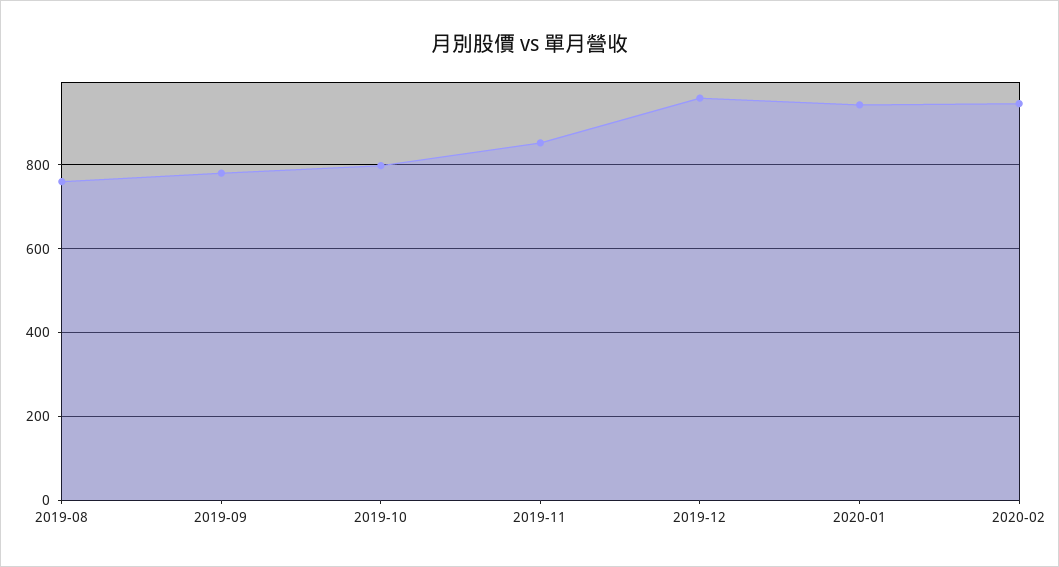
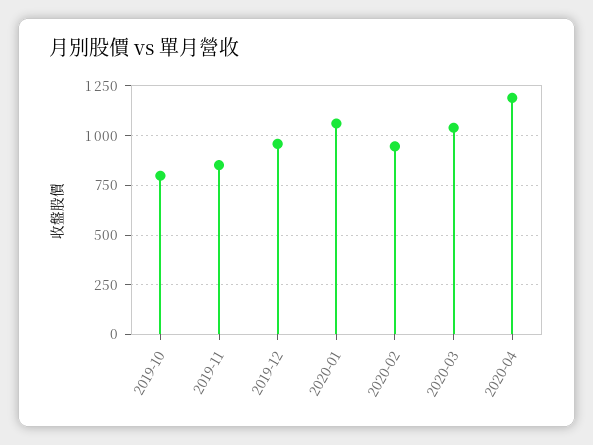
2019-08: 760 -> none
2019-09: 780 -> none
2020-01: 940 -> 1050
2020-03: none -> 1050
2020-04: none -> 1200

